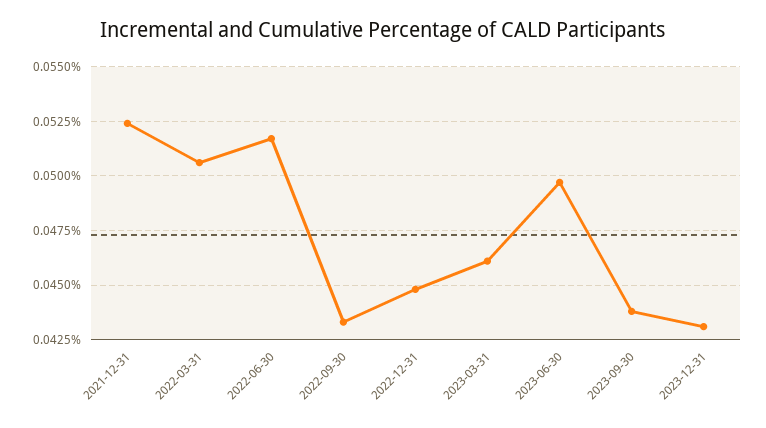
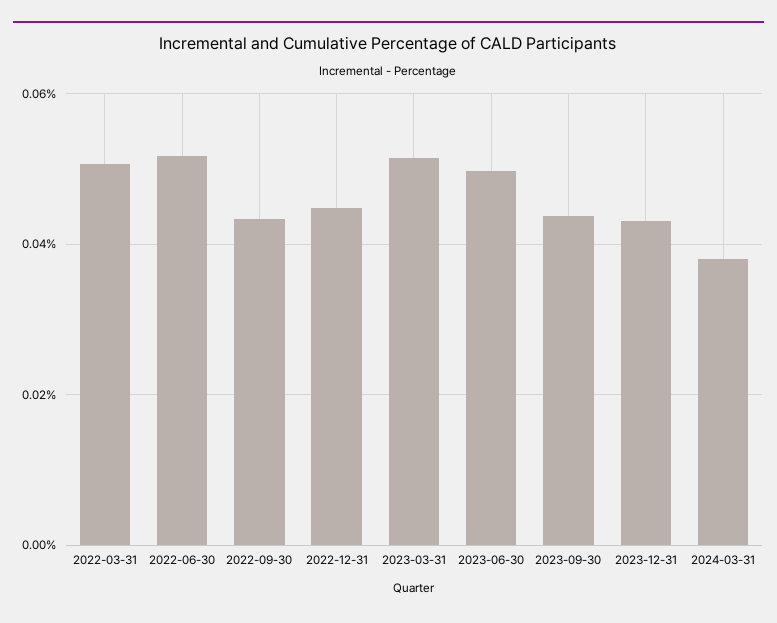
2021-12-31: 0.0525 -> none
2023-03-31: 0.046 -> 0.052
2024-03-31: none -> 0.038

